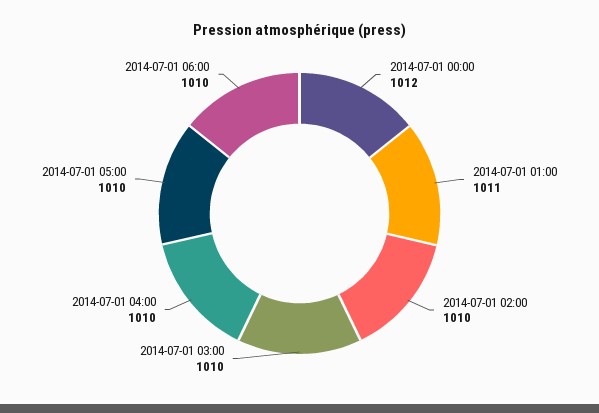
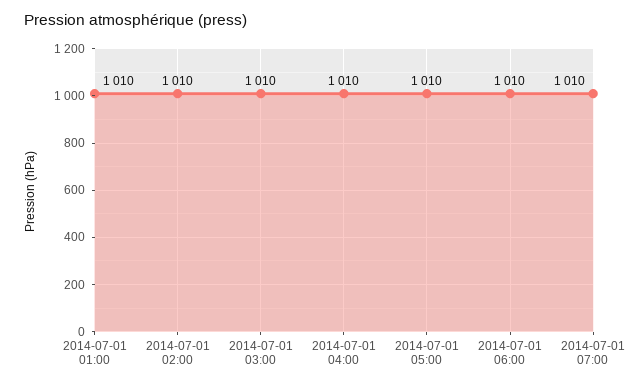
2014-07-01 00:00: 1012 -> none
2014-07-01 01:00: 1011 -> 1010
2014-07-01 07:00: none -> 1010

